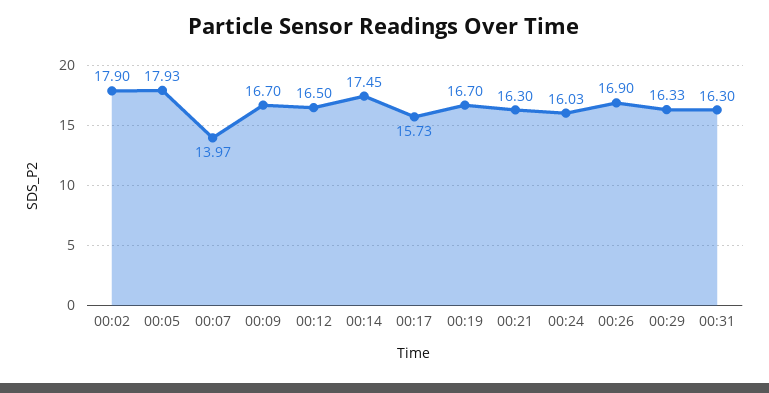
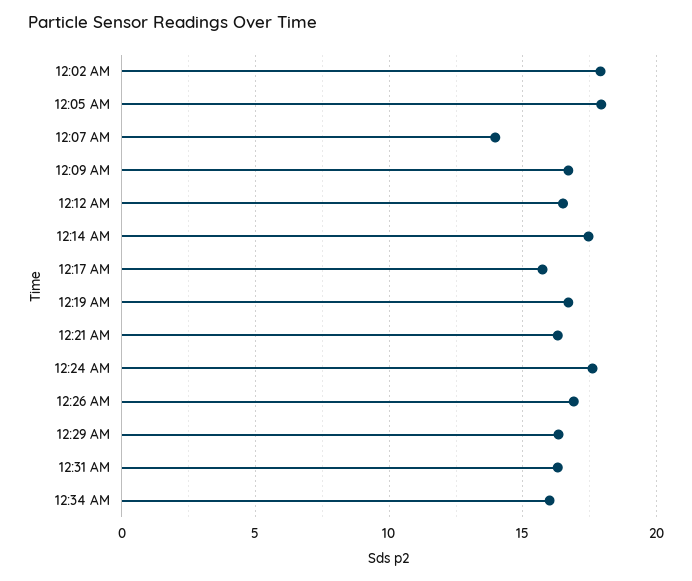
00:24: 16.03 -> 17.5
12:34 AM: none -> 16

